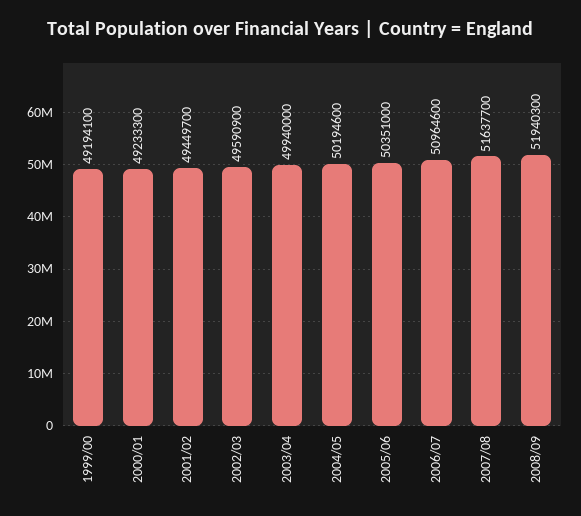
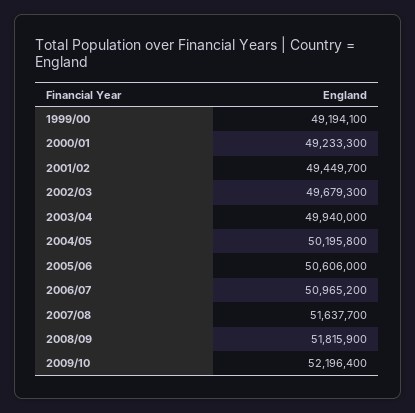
2002/03: 49590900 -> 49679300
2004/05: 50194600 -> 50195800
2005/06: 50351000 -> 50606000
2006/07: 50964600 -> 50965200
2008/09: 51940300 -> 51815900
2009/10: none -> 52196400

